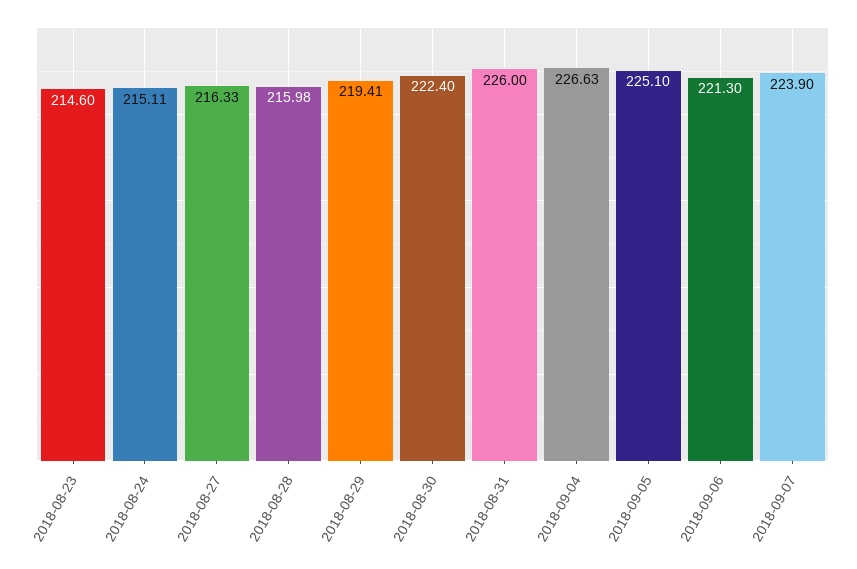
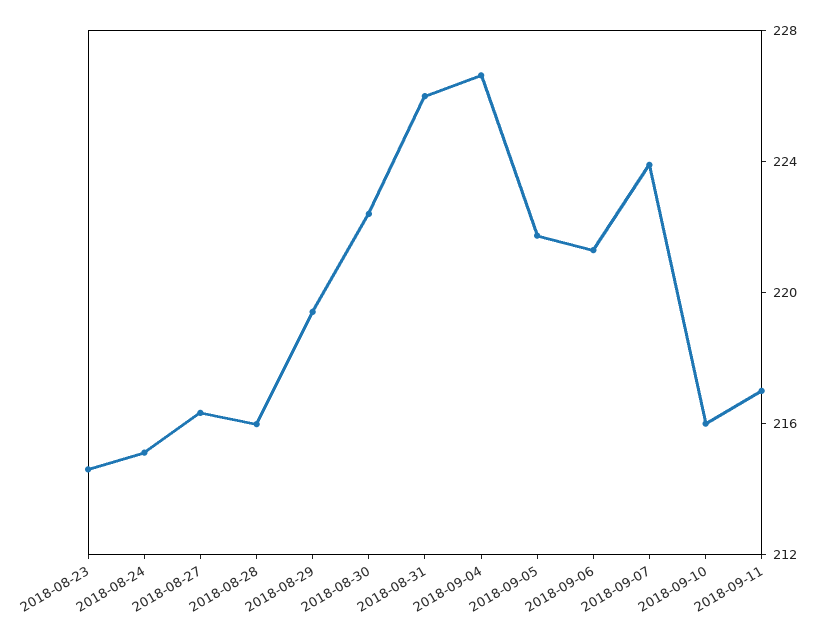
2018-09-05: 225.1 -> 222
2018-09-10: none -> 216
2018-09-11: none -> 217

